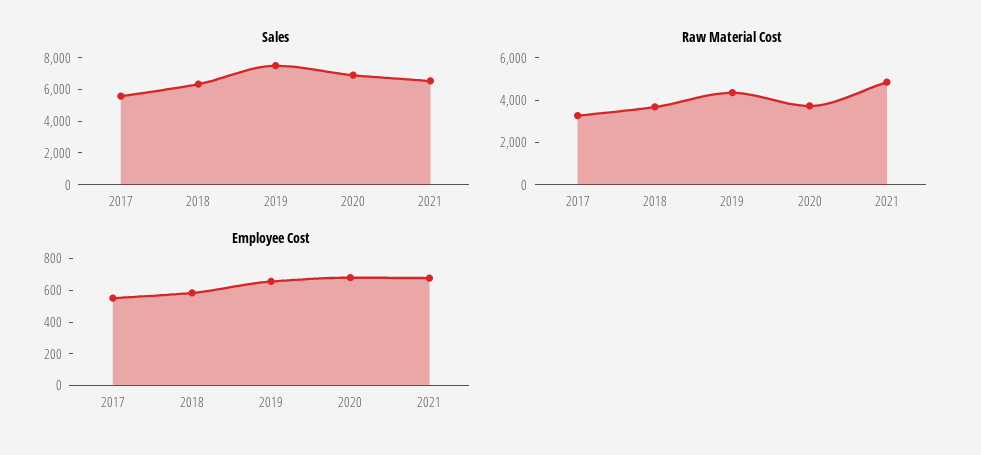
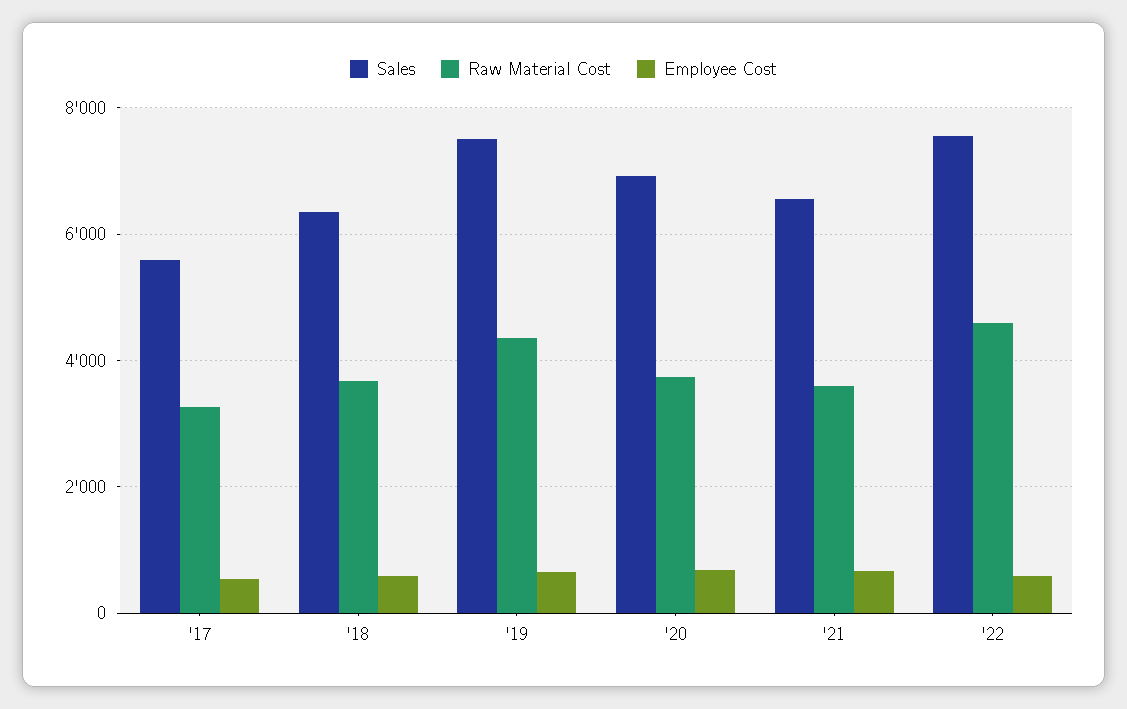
Raw Material Cost, 2021: 5000 -> 3600
Sales, '22: none -> 7600
Raw Material Cost, '22: none -> 4600
Employee Cost, '22: none -> 600

